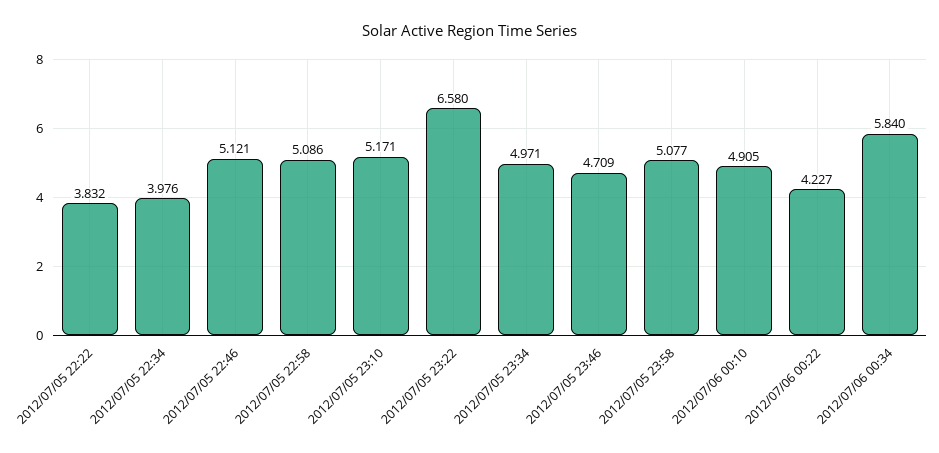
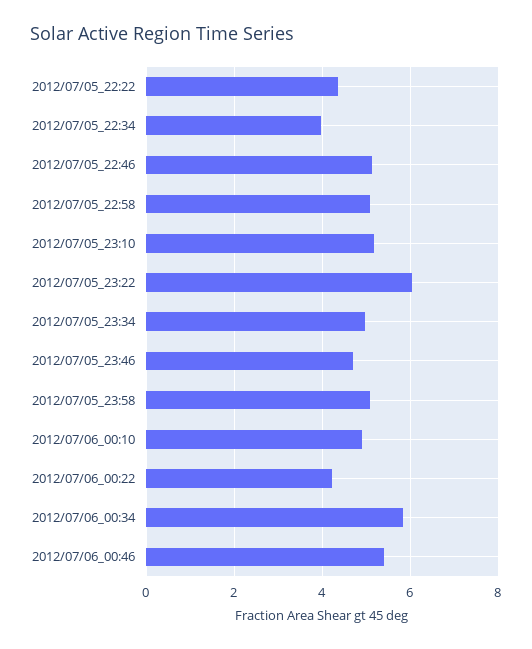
2012/07/05 22:22: 3.832 -> 4.4
2012/07/05 23:22: 6.58 -> 6
2012/07/06_00:46: none -> 5.4

